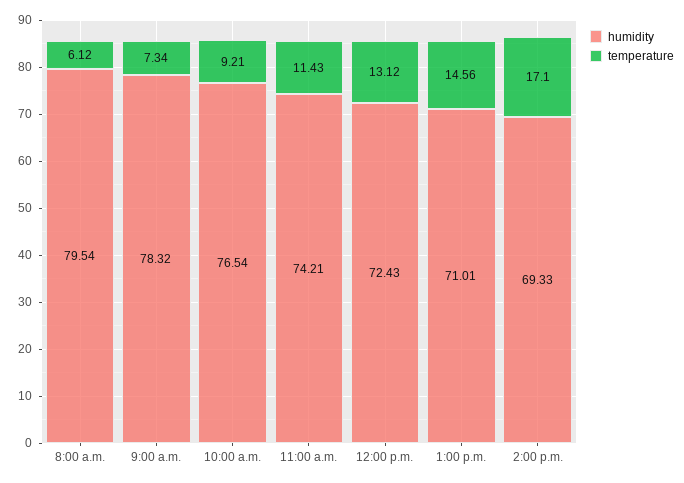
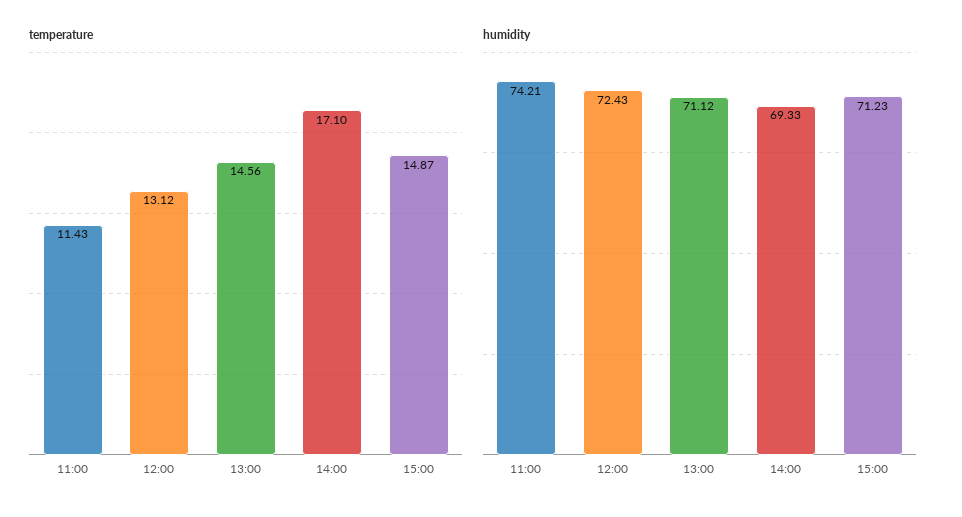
humidity, 8:00 a.m.: 79.54 -> none
temperature, 8:00 a.m.: 6.12 -> none
humidity, 9:00 a.m.: 78.32 -> none
temperature, 9:00 a.m.: 7.34 -> none
humidity, 10:00 a.m.: 76.54 -> none
temperature, 10:00 a.m.: 9.21 -> none
humidity, 1:00 p.m.: 71.01 -> 71.12
temperature, 15:00: none -> 14.87
humidity, 15:00: none -> 71.23

